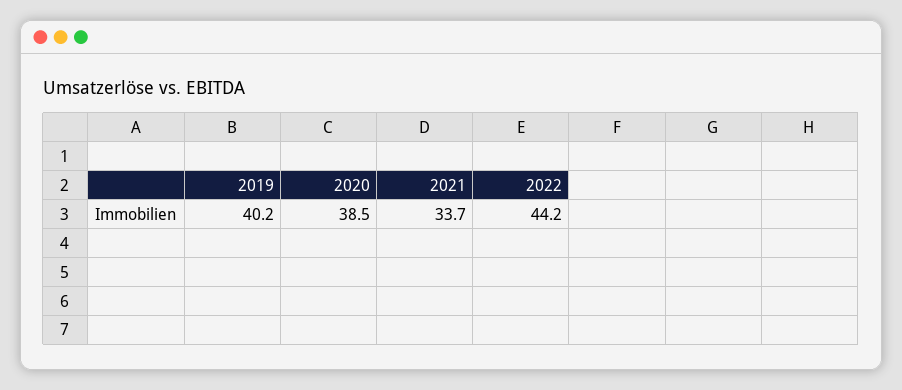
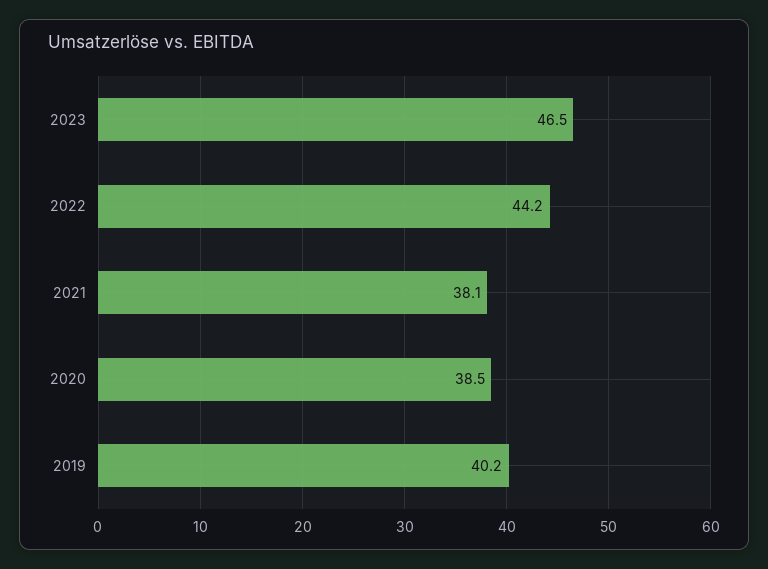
2021: 33.7 -> 38.1
2023: none -> 46.5

